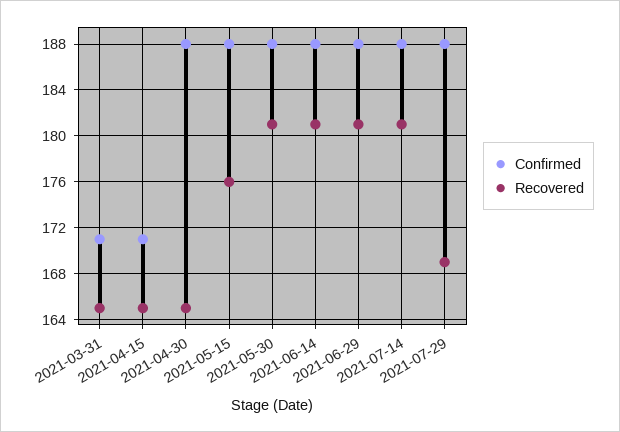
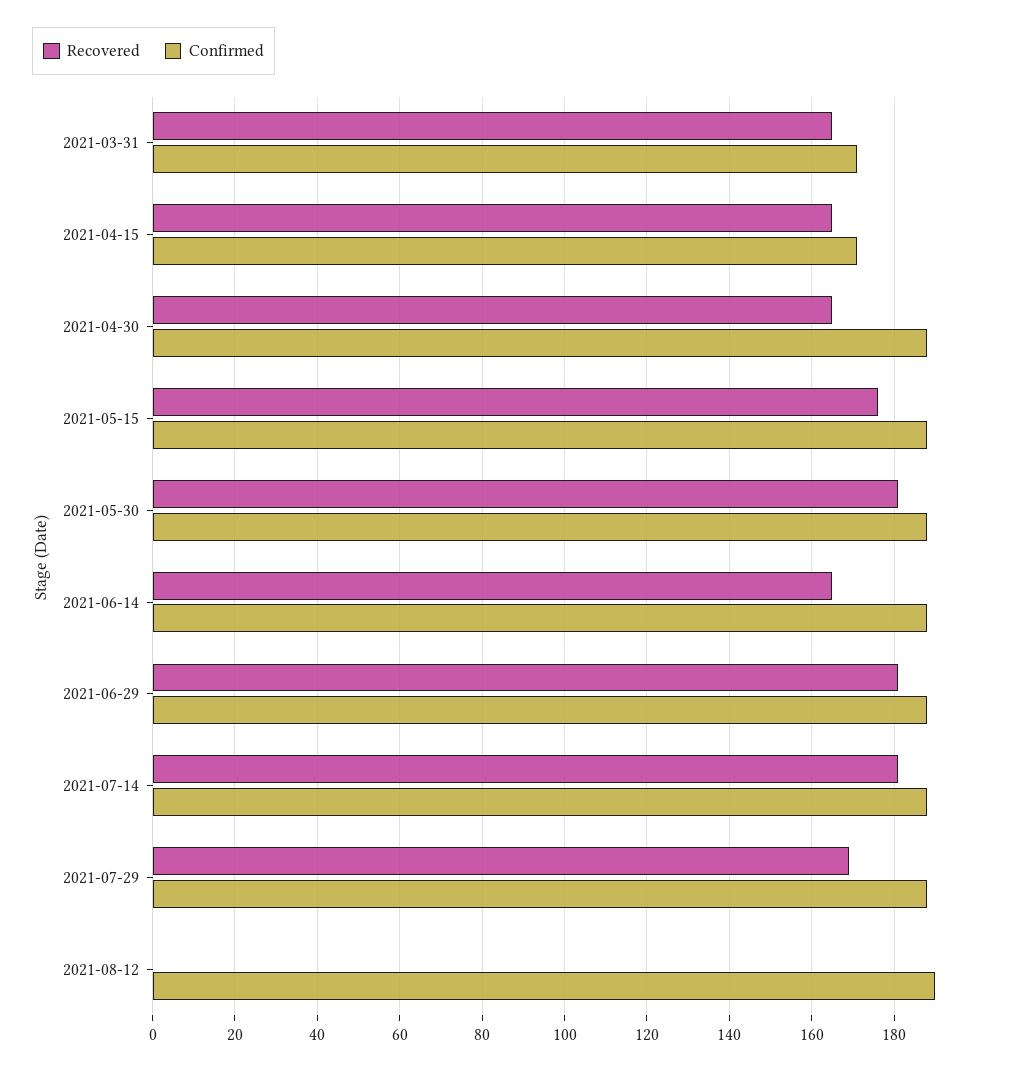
Recovered, 2021-06-14: 181 -> 165
Recovered, 2021-08-12: none -> 0
Confirmed, 2021-08-12: none -> 190

